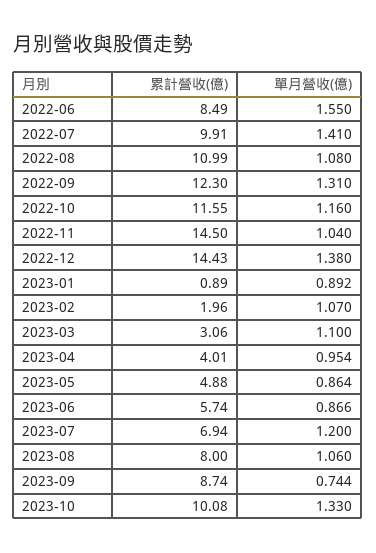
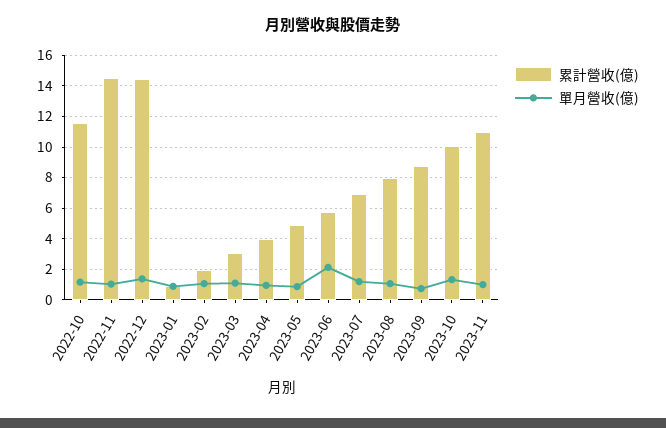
累計營收(億), 2022-06: 8.49 -> none
單月營收(億), 2022-06: 1.55 -> none
累計營收(億), 2022-07: 9.91 -> none
單月營收(億), 2022-07: 1.41 -> none
累計營收(億), 2022-08: 10.99 -> none
單月營收(億), 2022-08: 1.08 -> none
累計營收(億), 2022-09: 12.3 -> none
單月營收(億), 2022-09: 1.31 -> none
單月營收(億), 2023-06: 0.866 -> 2
累計營收(億), 2023-11: none -> 11
單月營收(億), 2023-11: none -> 1

